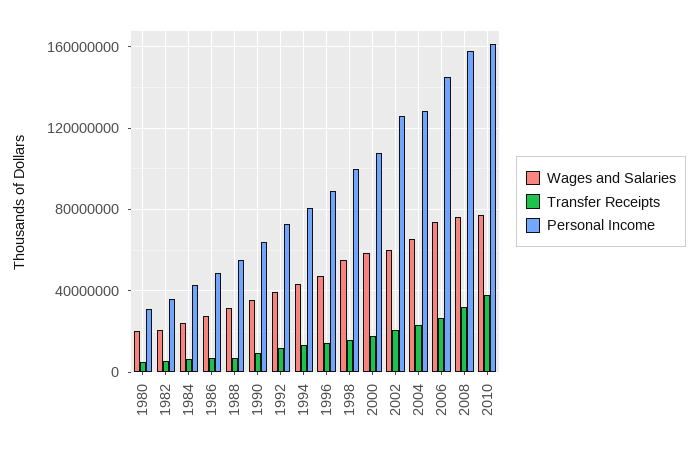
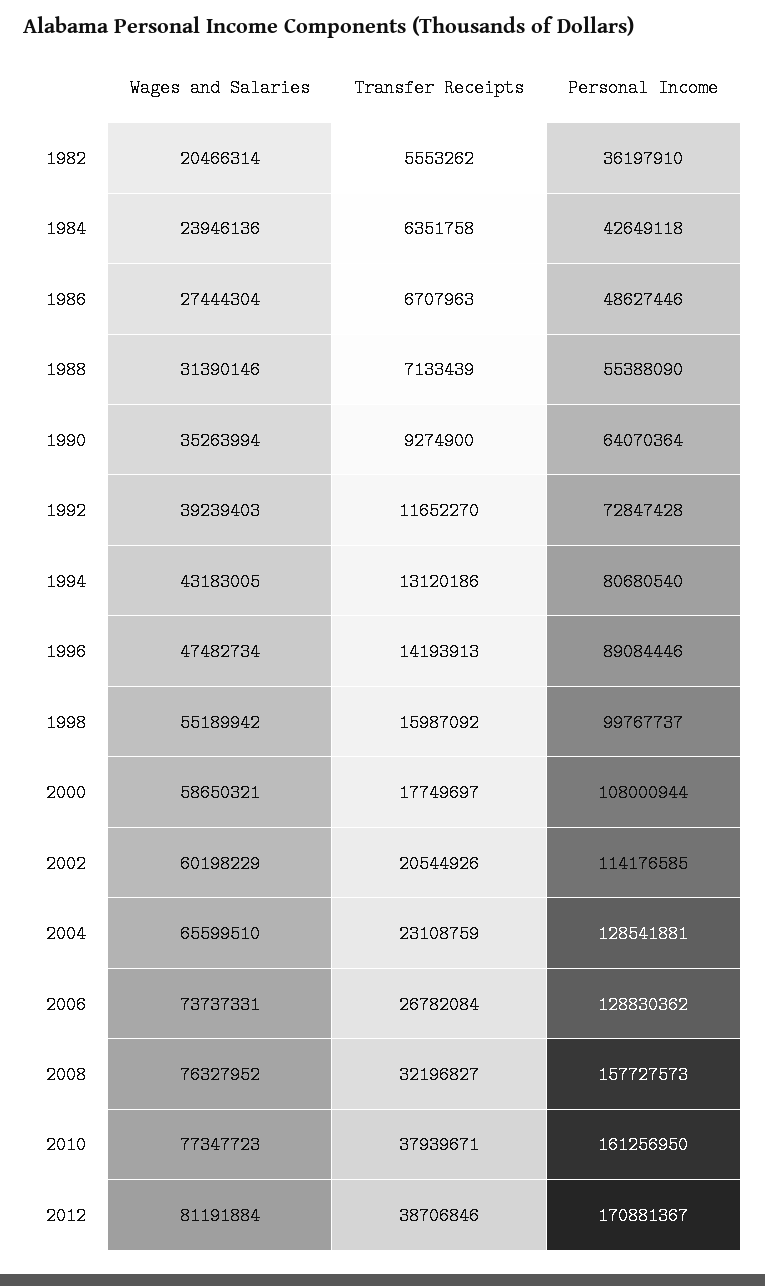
Wages and Salaries, 1980: 20000000 -> none
Transfer Receipts, 1980: 5000000 -> none
Personal Income, 1980: 30000000 -> none
Personal Income, 2002: 125000000 -> 114176585
Personal Income, 2006: 145000000 -> 128830362
Wages and Salaries, 2012: none -> 81191884
Transfer Receipts, 2012: none -> 38706846
Personal Income, 2012: none -> 170881367

